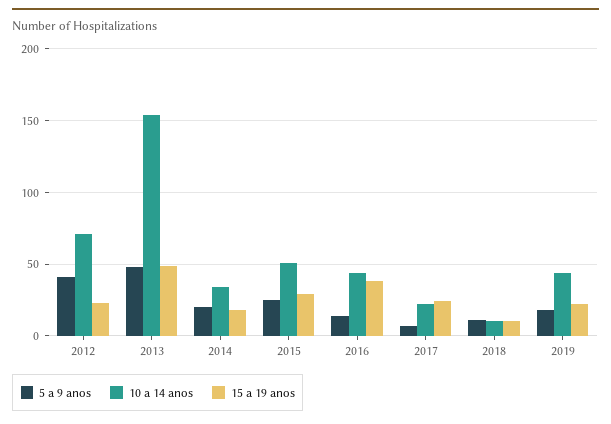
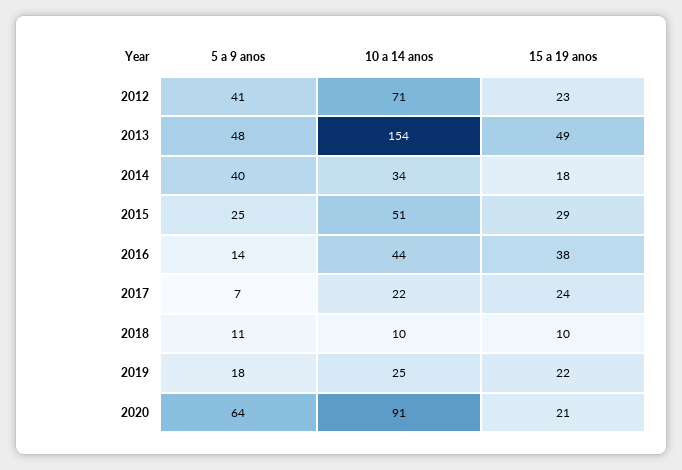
5 a 9 anos, 2014: 20 -> 40
10 a 14 anos, 2019: 45 -> 25
5 a 9 anos, 2020: none -> 64
10 a 14 anos, 2020: none -> 91
15 a 19 anos, 2020: none -> 21

